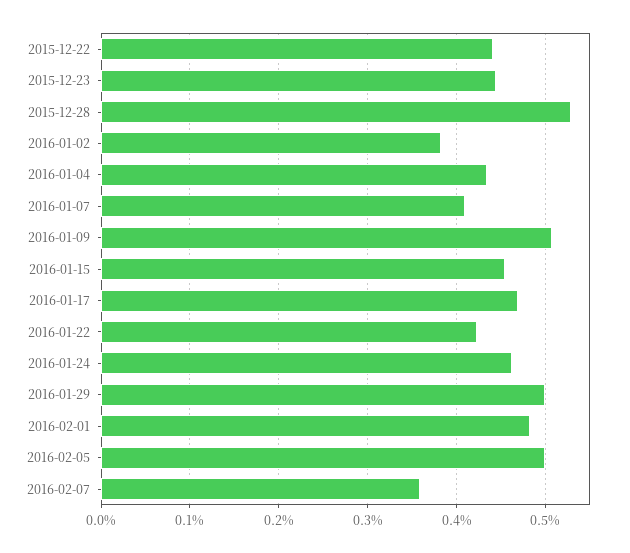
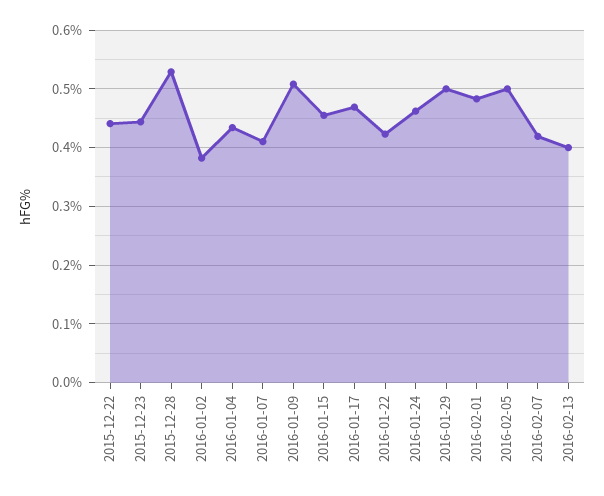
2016-02-07: 0.36 -> 0.42
2016-02-13: none -> 0.4

